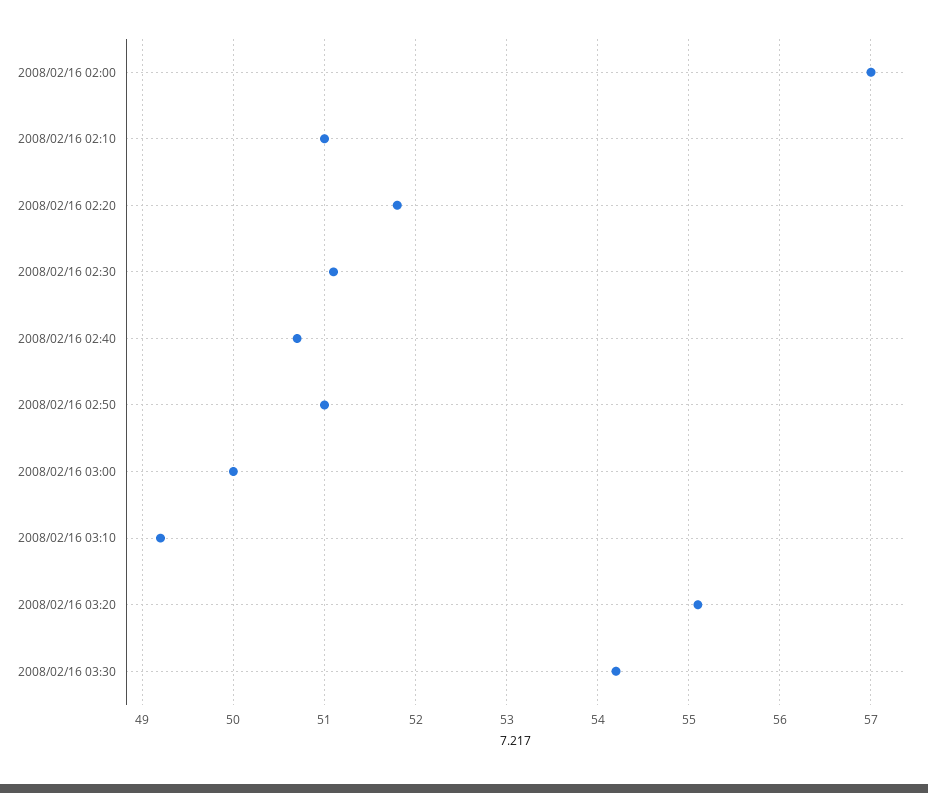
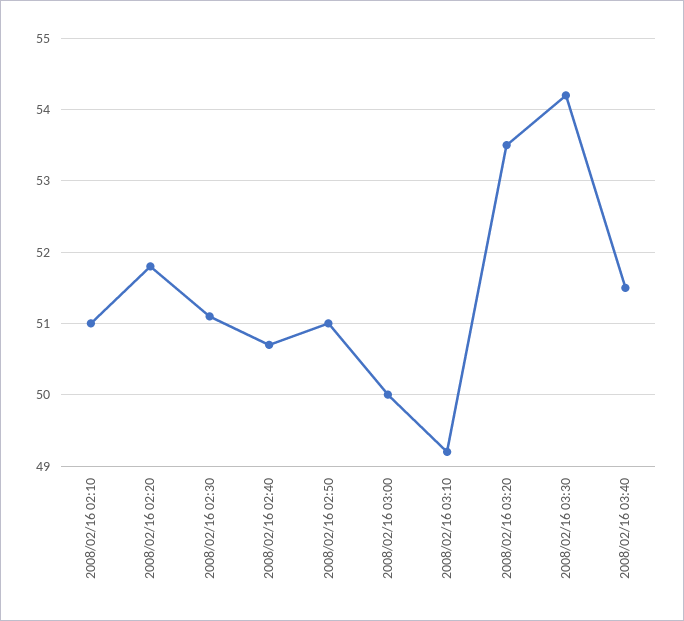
2008/02/16 02:00: 57 -> none
2008/02/16 03:20: 55.1 -> 53.5
2008/02/16 03:40: none -> 51.5

